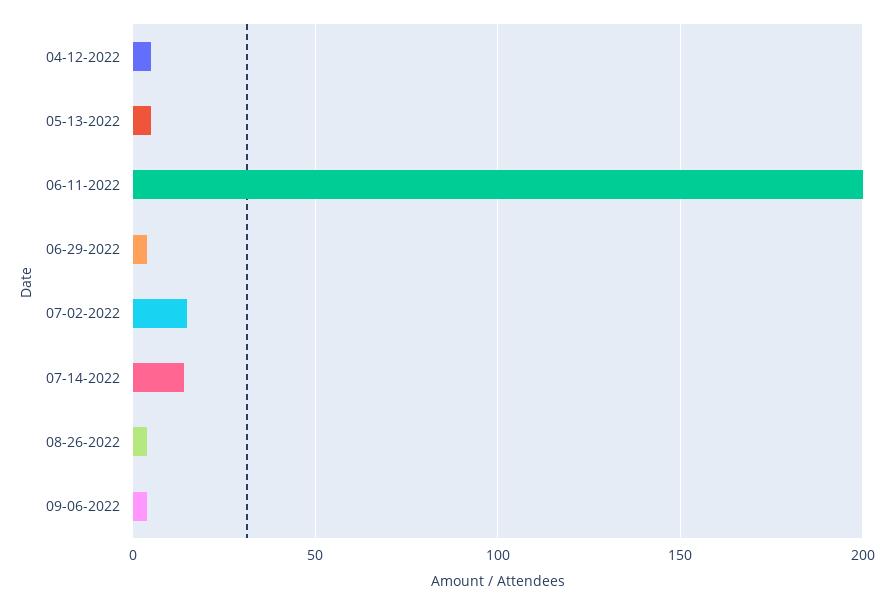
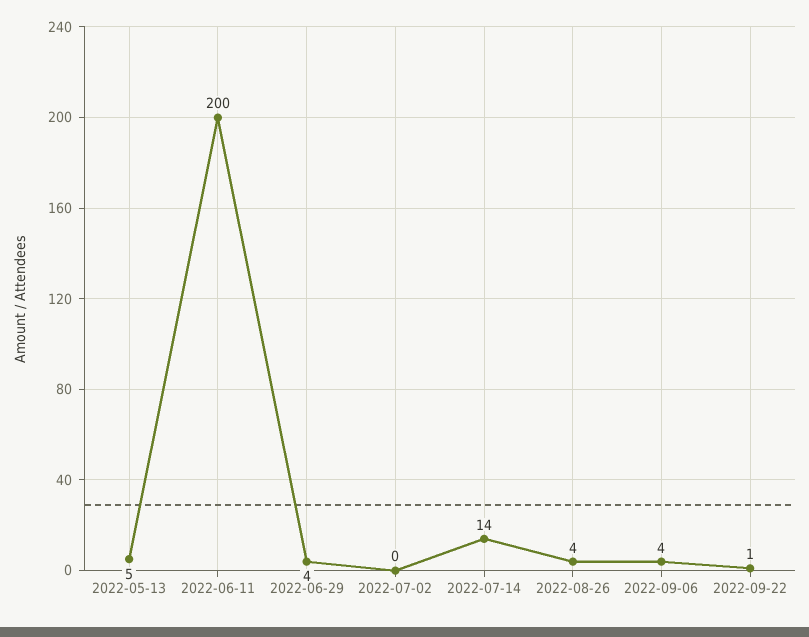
04-12-2022: 5 -> none
07-02-2022: 15 -> 0
2022-09-22: none -> 1

